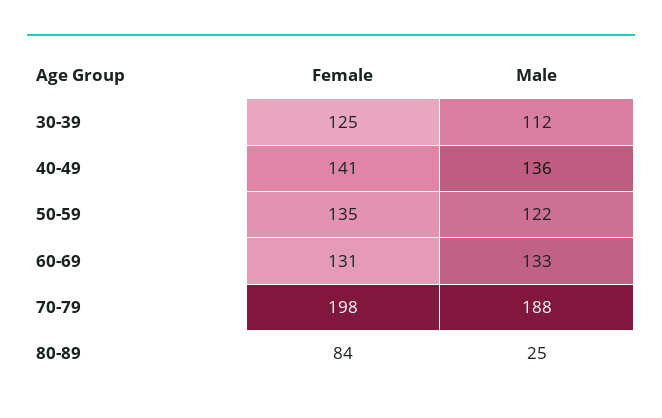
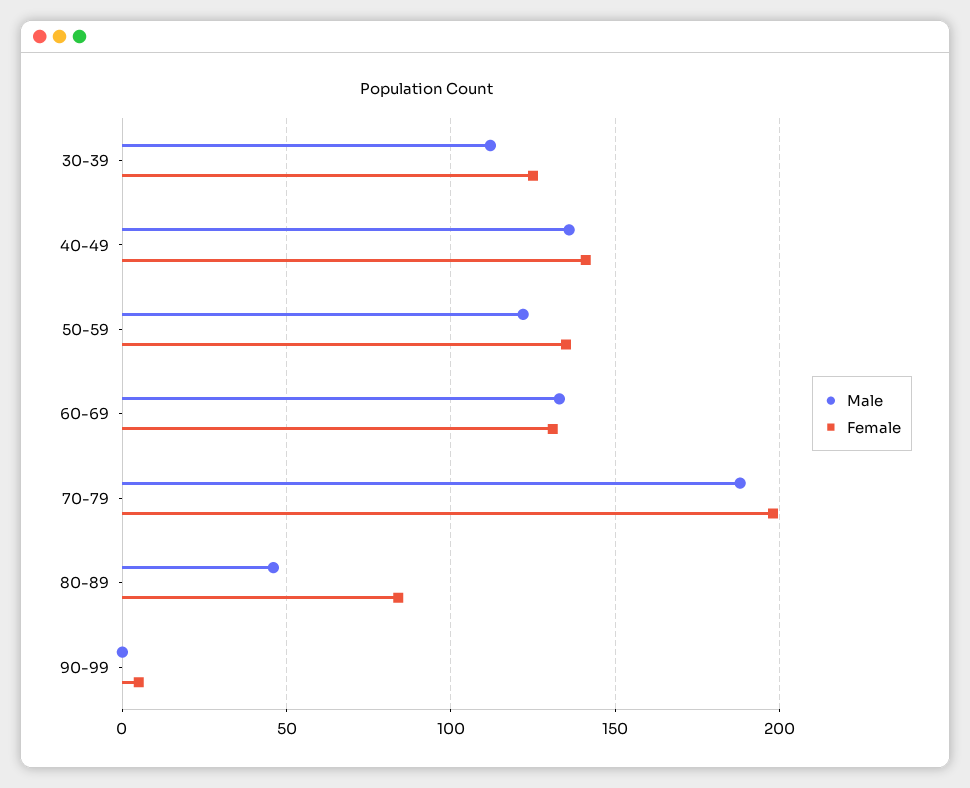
Male, 80-89: 25 -> 45
Male, 90-99: none -> 0
Female, 90-99: none -> 5

